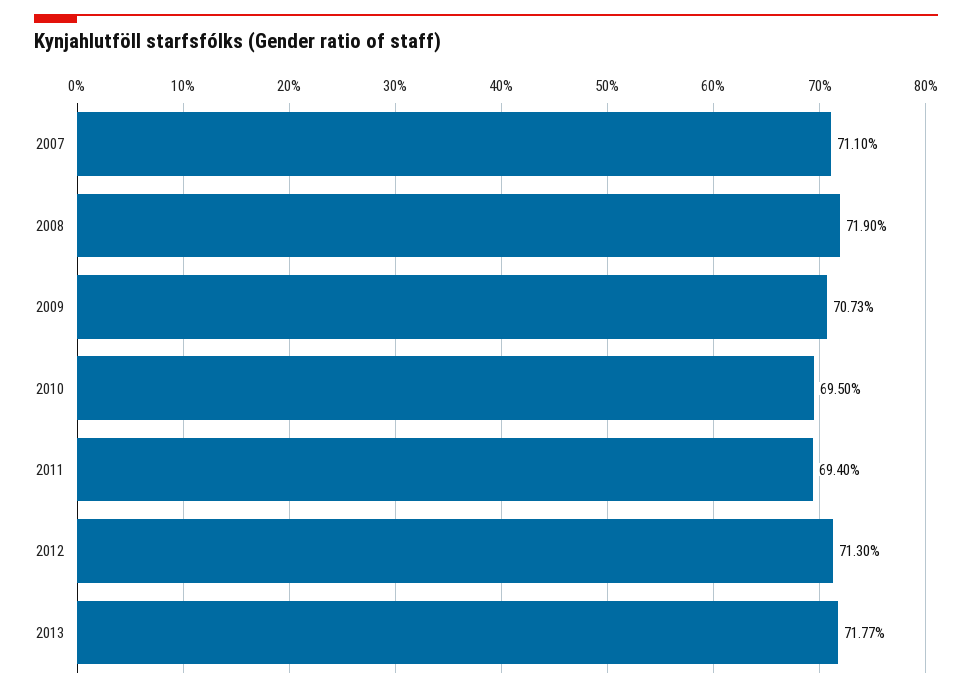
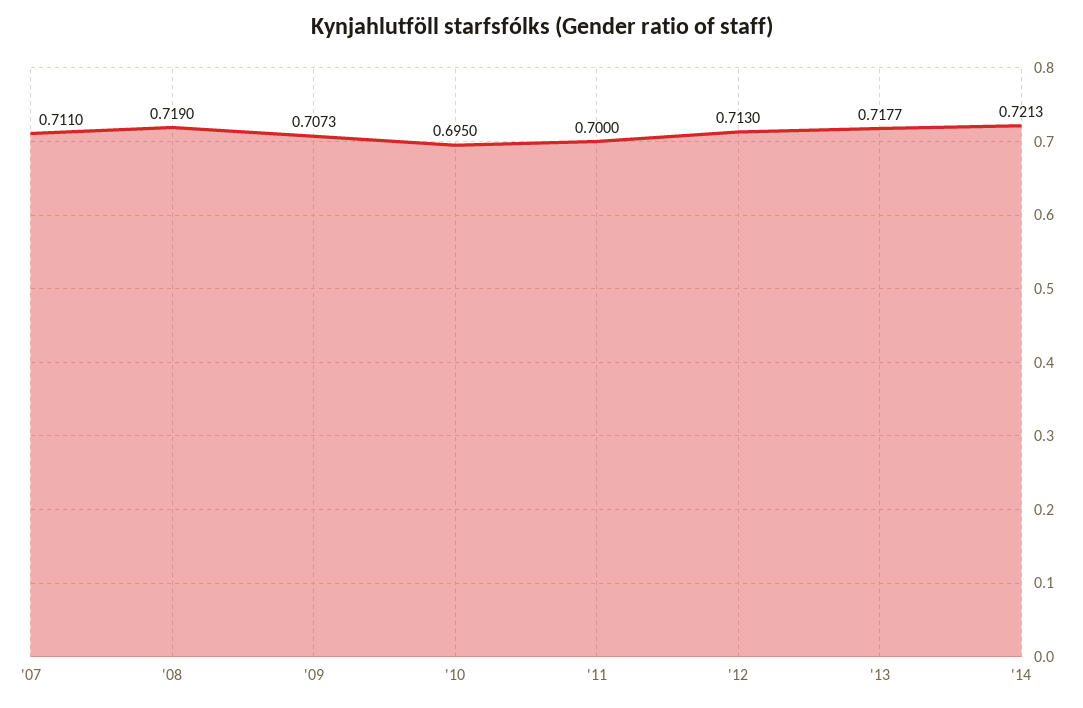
2011: 0.694 -> 0.7
'14: none -> 0.7213

